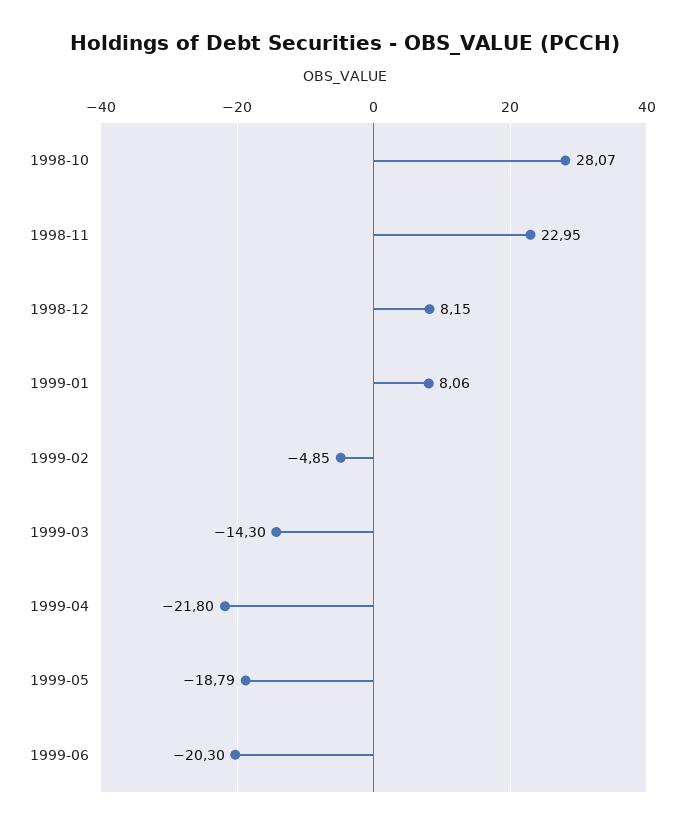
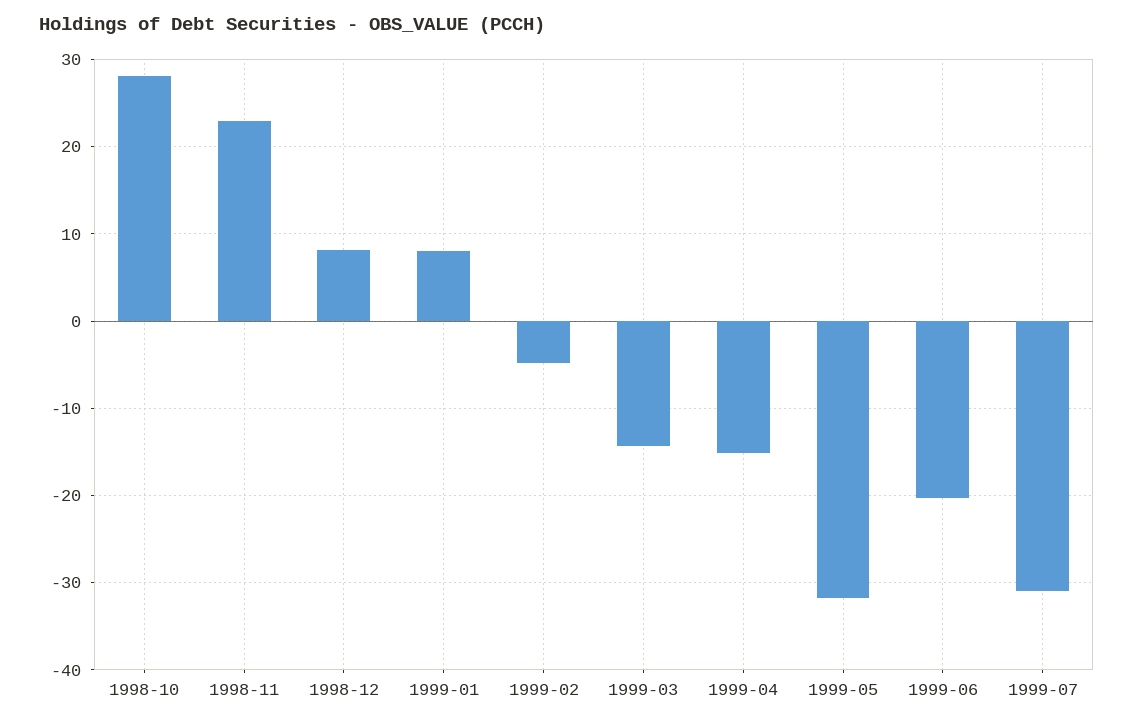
1999-04: -21.8 -> -15
1999-05: -18.79 -> -32
1999-07: none -> -31

